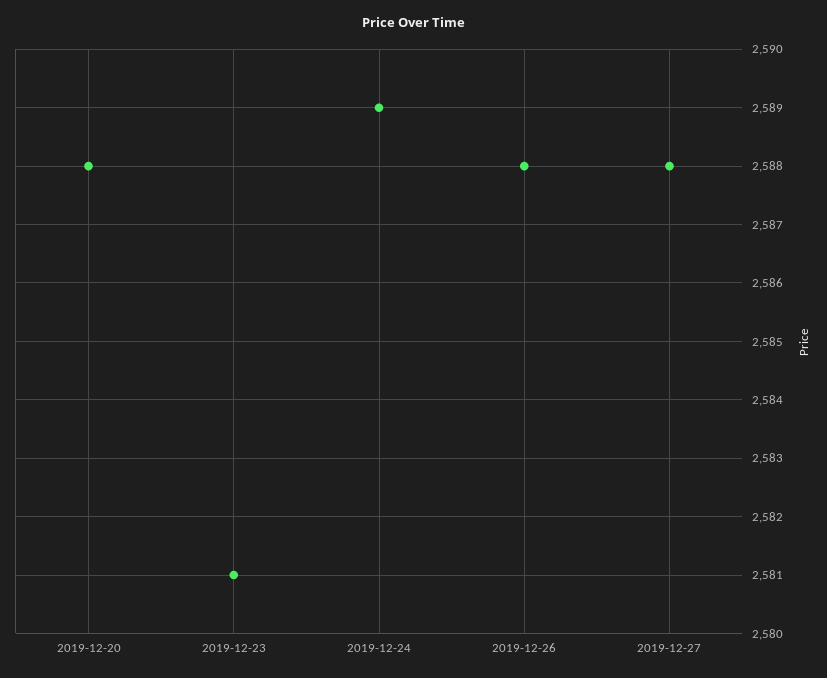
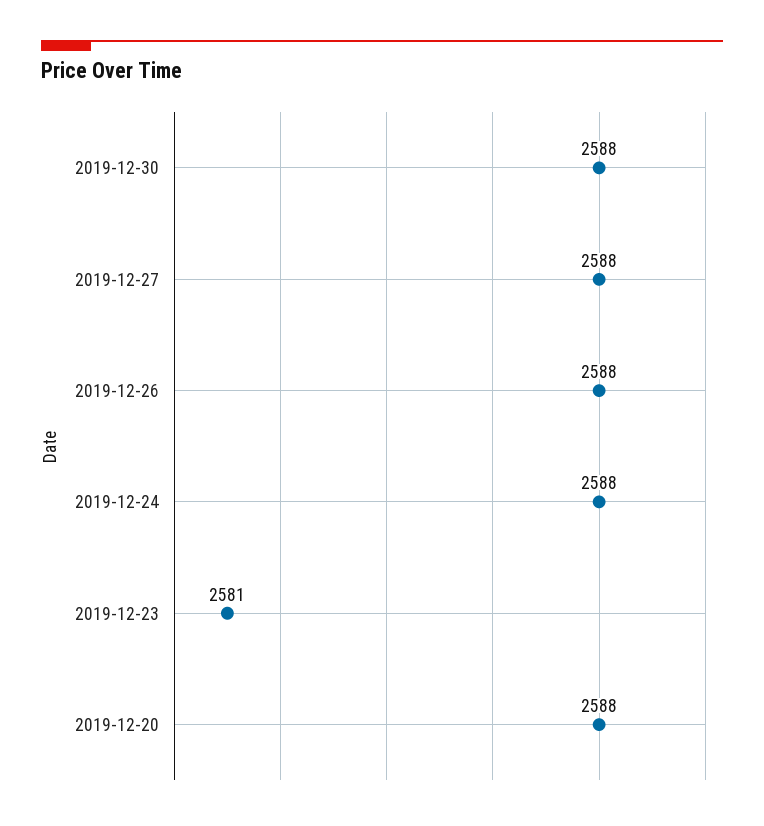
2019-12-24: 2589 -> 2588
2019-12-30: none -> 2588

